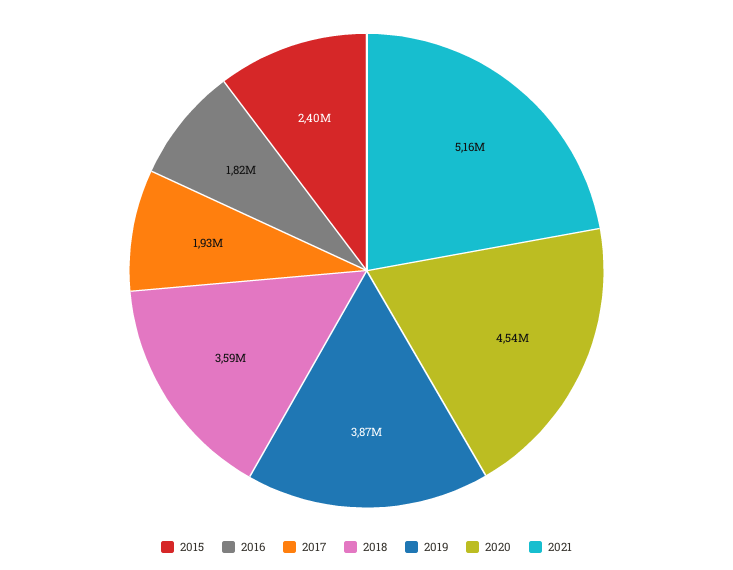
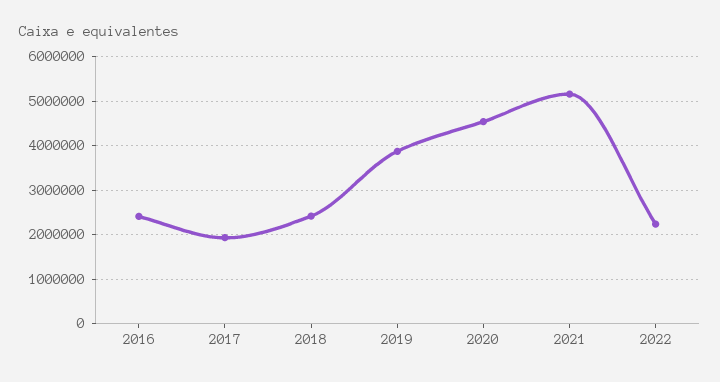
2015: 2400000 -> none
2016: 1820000 -> 2400000
2018: 3590000 -> 2400000
2022: none -> 2200000

